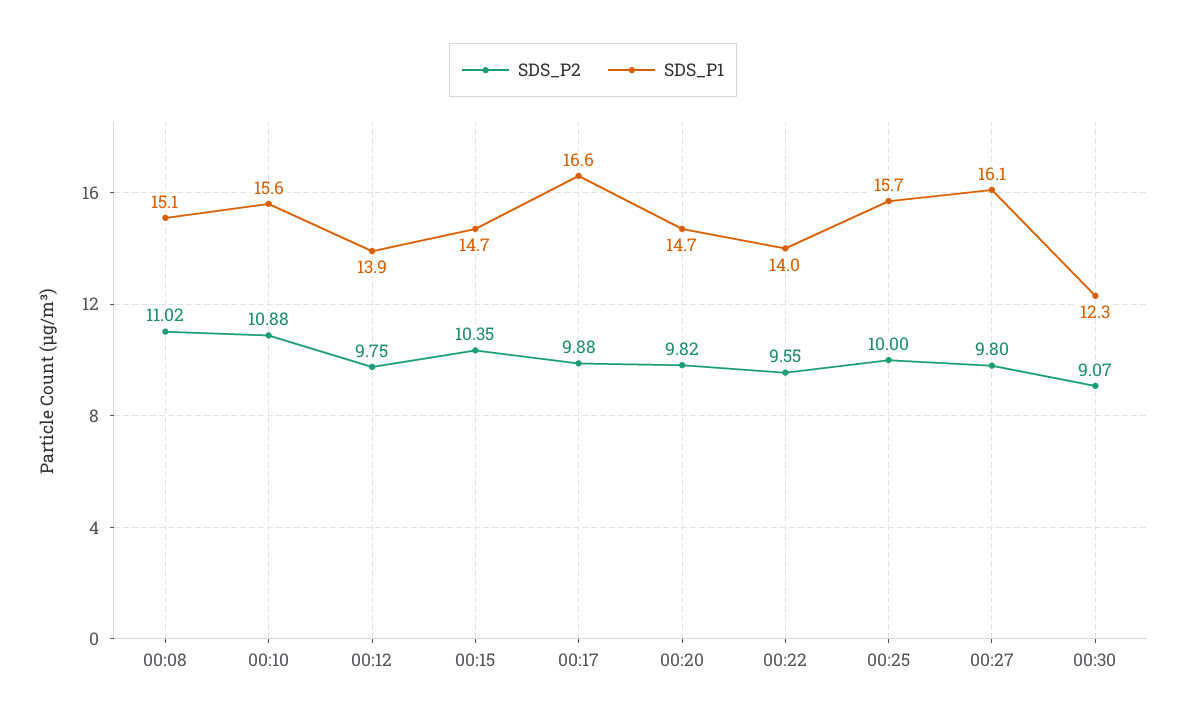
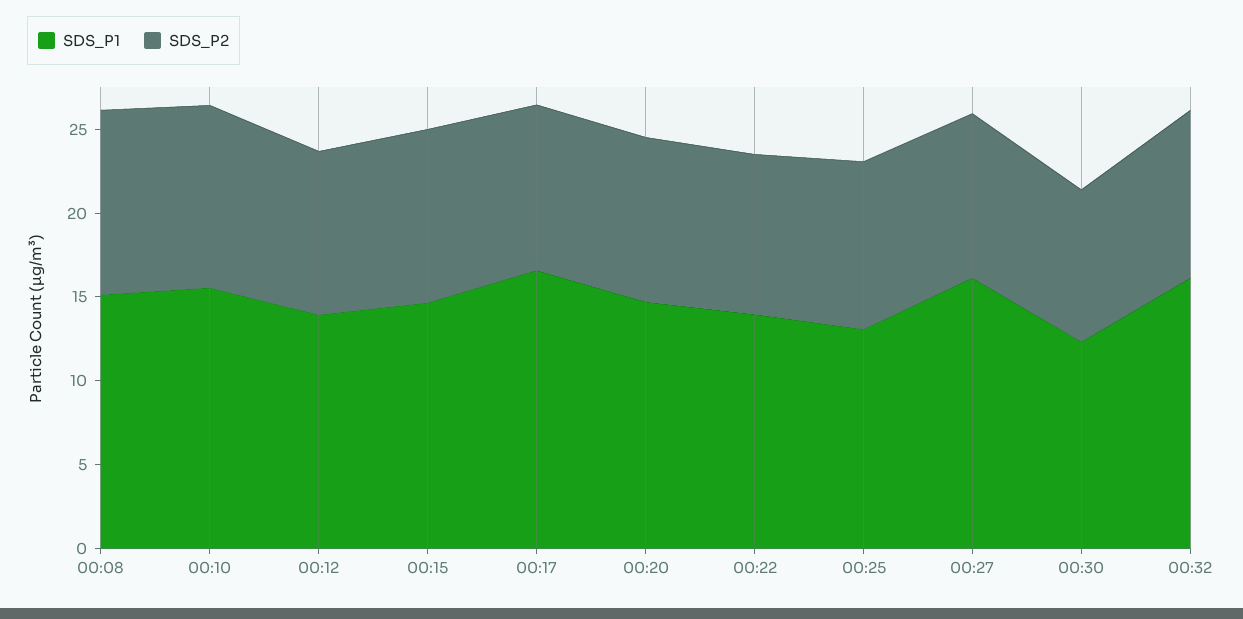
SDS_P1, 00:25: 15.7 -> 13
SDS_P1, 00:32: none -> 16
SDS_P2, 00:32: none -> 10

